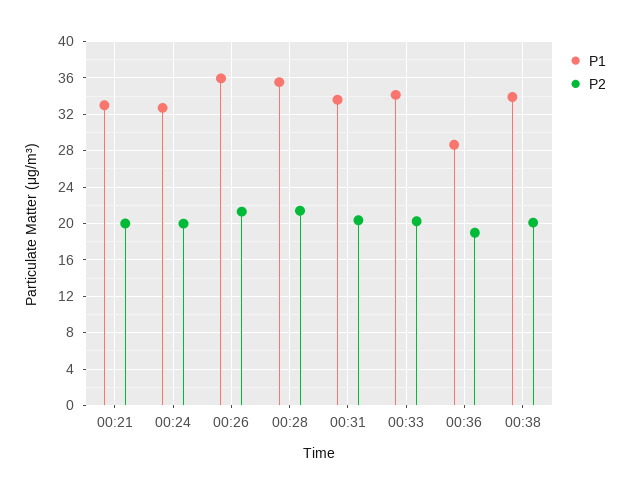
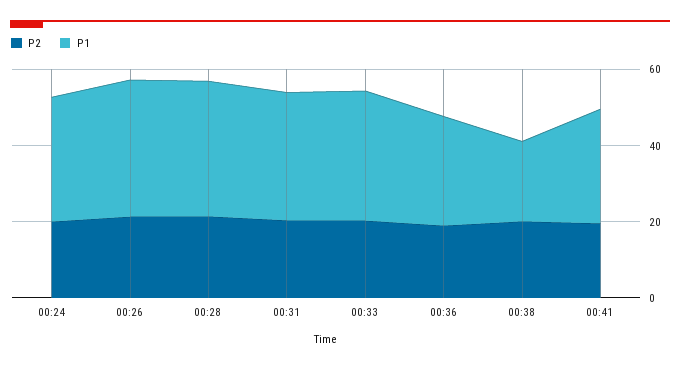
P1, 00:21: 33 -> none
P2, 00:21: 20 -> none
P1, 00:38: 34 -> 20
P2, 00:41: none -> 20
P1, 00:41: none -> 30

